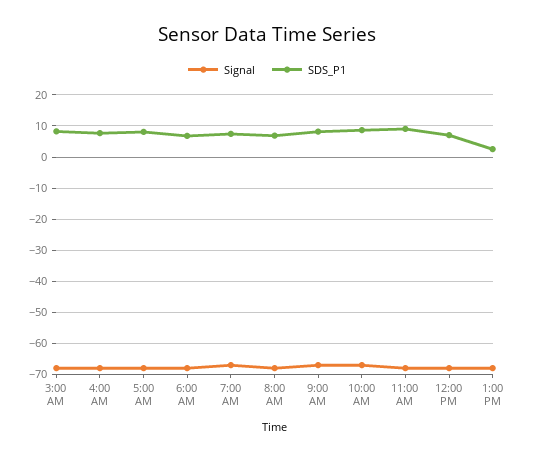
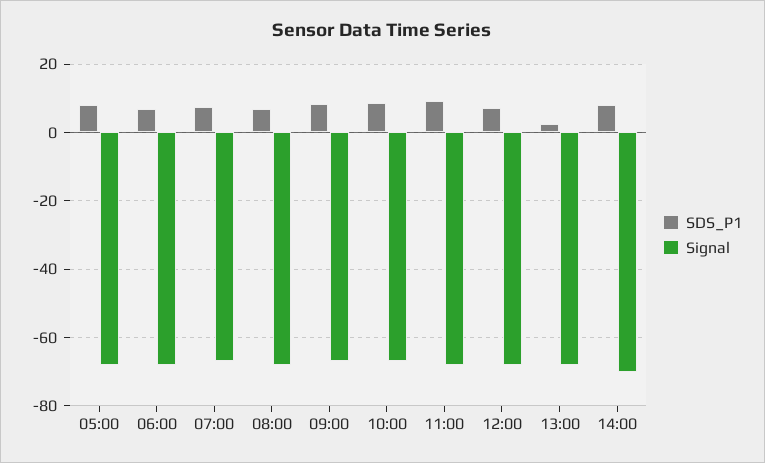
Signal, 3:00 AM: -68 -> none
SDS_P1, 3:00 AM: 8 -> none
Signal, 4:00 AM: -68 -> none
SDS_P1, 4:00 AM: 8 -> none
SDS_P1, 14:00: none -> 8
Signal, 14:00: none -> -70

